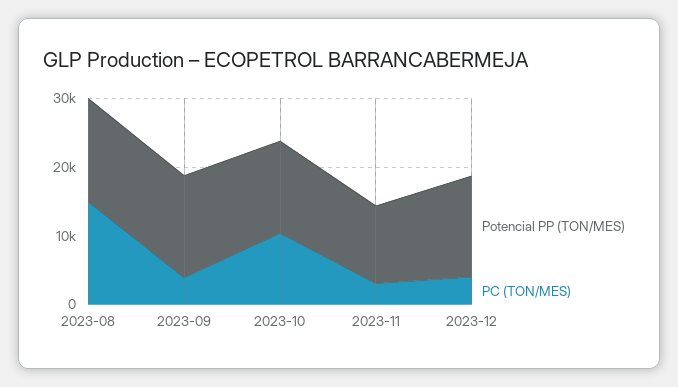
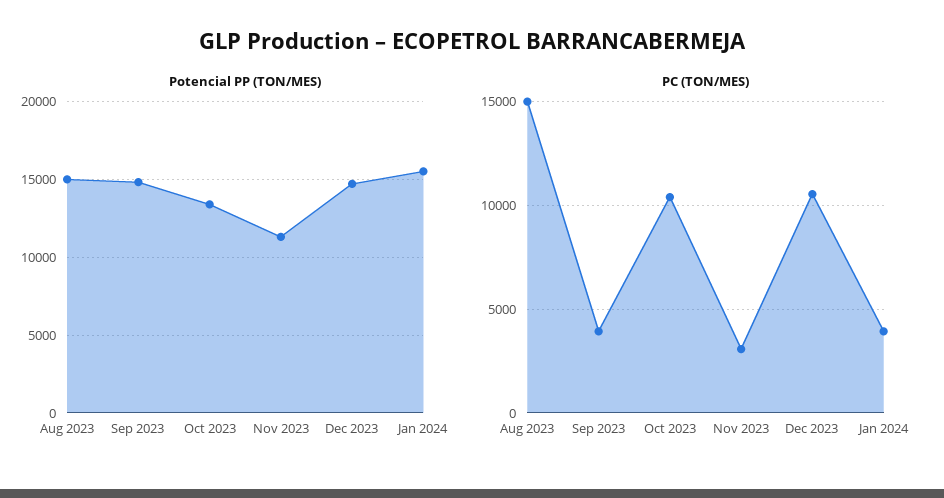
PC (TON/MES), 2023-12: 4000 -> 10500
Potencial PP (TON/MES), Jan 2024: none -> 15500
PC (TON/MES), Jan 2024: none -> 4000

